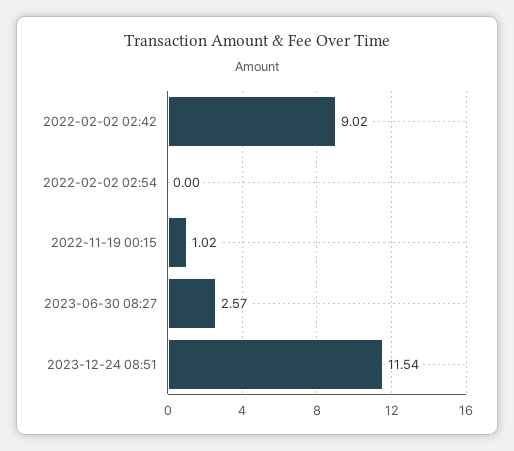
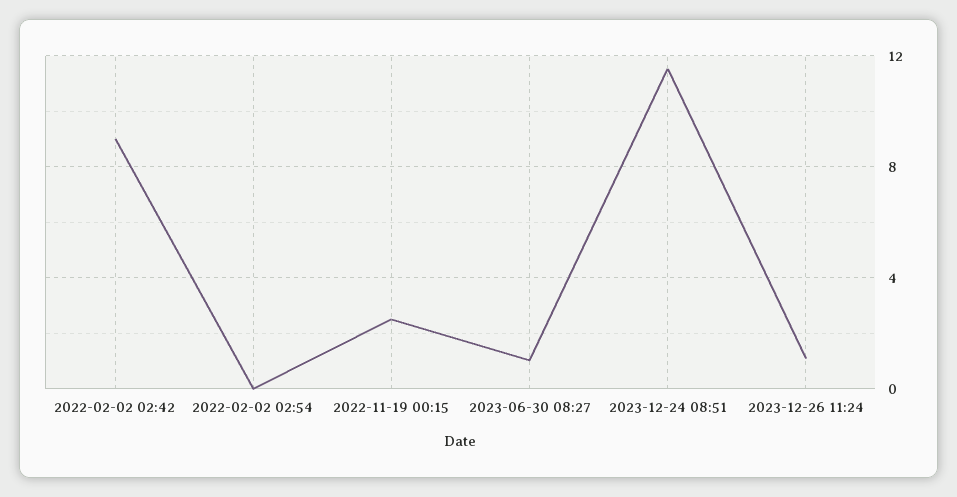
2022-11-19 00:15: 1.02 -> 2.5
2023-06-30 08:27: 2.57 -> 1
2023-12-26 11:24: none -> 1

